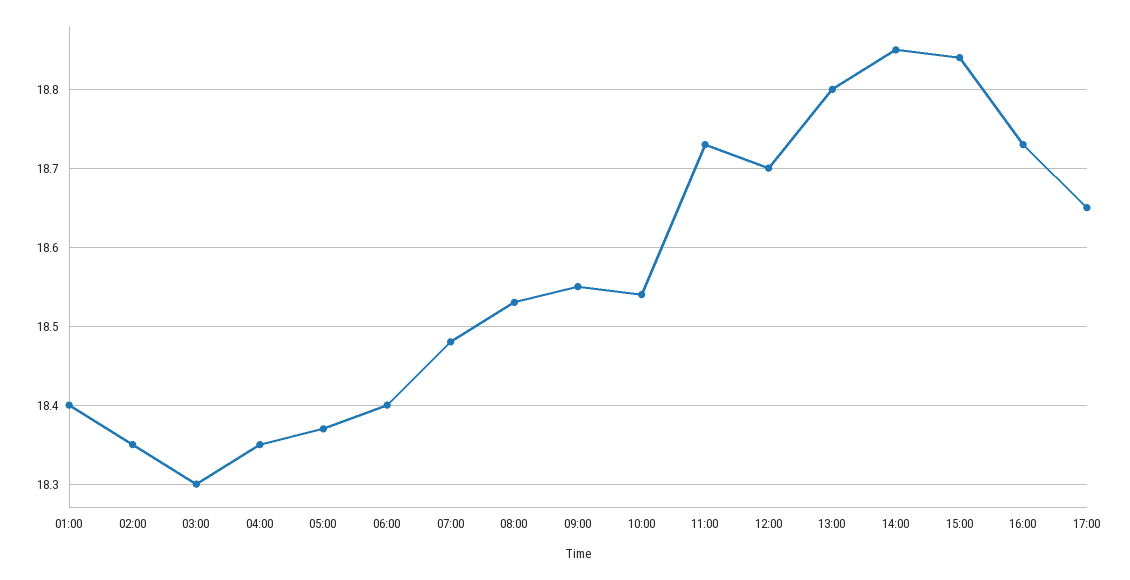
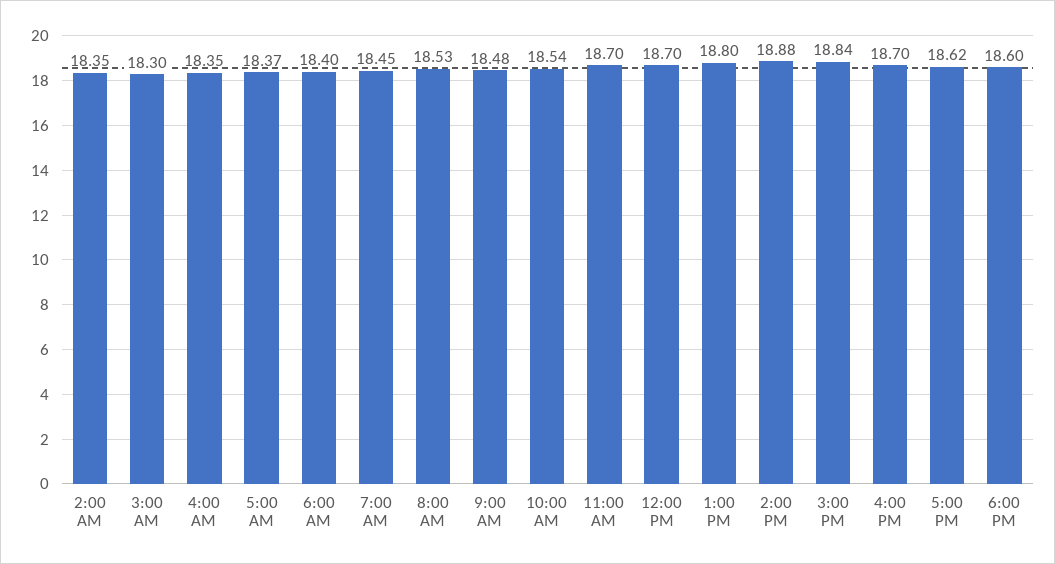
01:00: 18.4 -> none
07:00: 18.48 -> 18.45
09:00: 18.55 -> 18.48
11:00: 18.73 -> 18.7
14:00: 18.85 -> 18.88
16:00: 18.73 -> 18.7
17:00: 18.65 -> 18.62
6:00 PM: none -> 18.6

